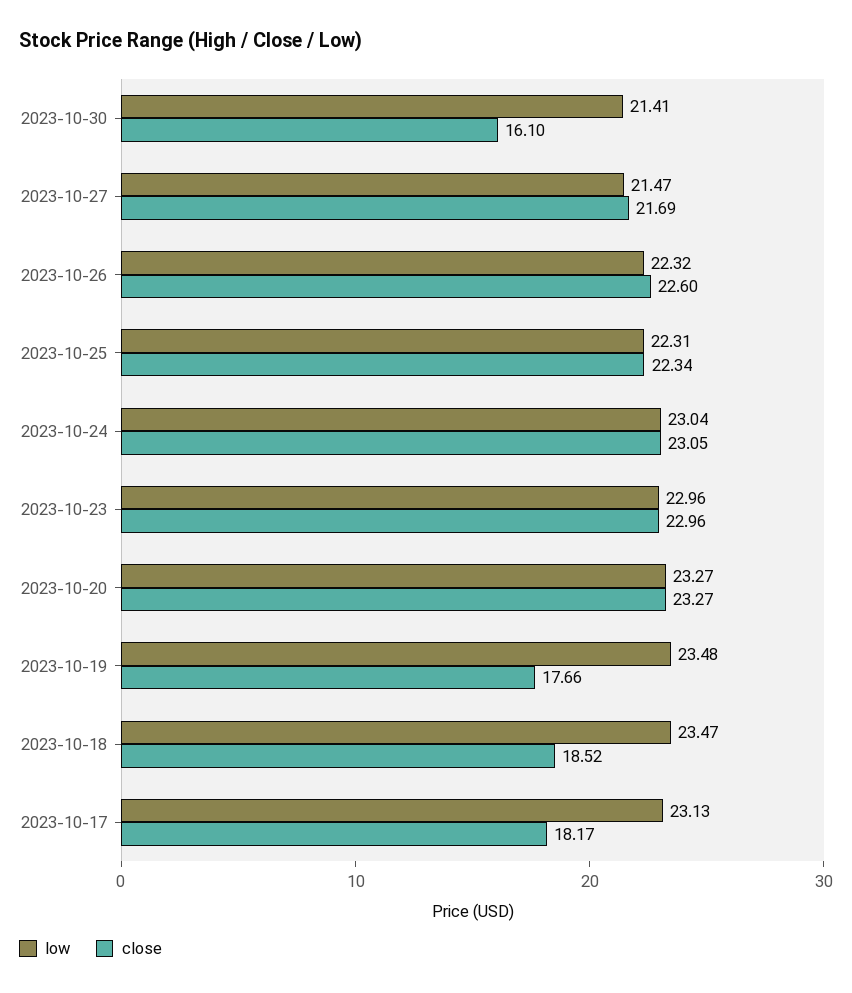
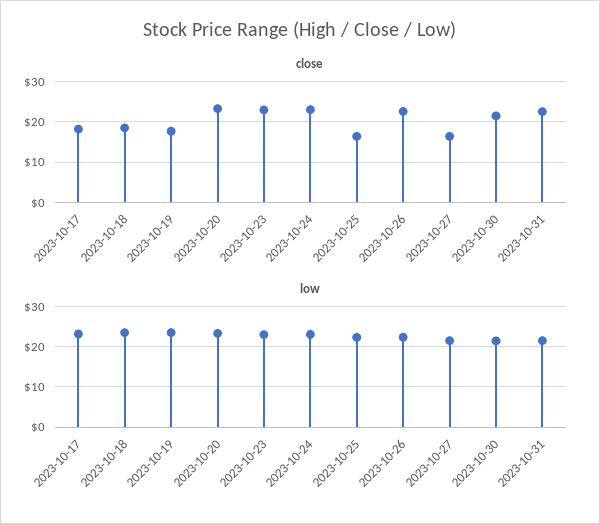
close, 2023-10-30: 16.1 -> 22
close, 2023-10-27: 21.69 -> 16
close, 2023-10-25: 22.34 -> 16
close, 2023-10-31: none -> 22
low, 2023-10-31: none -> 22

